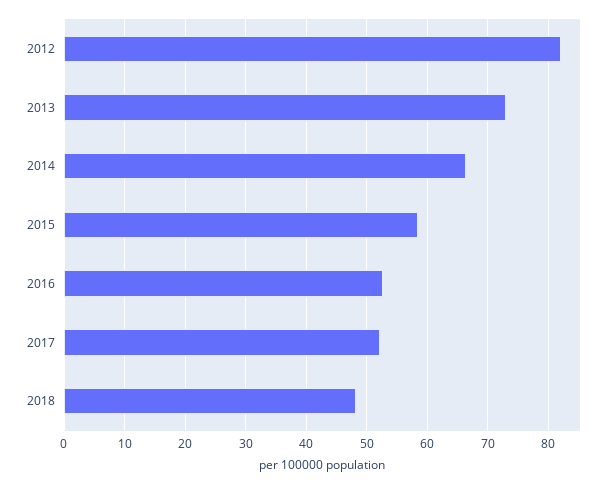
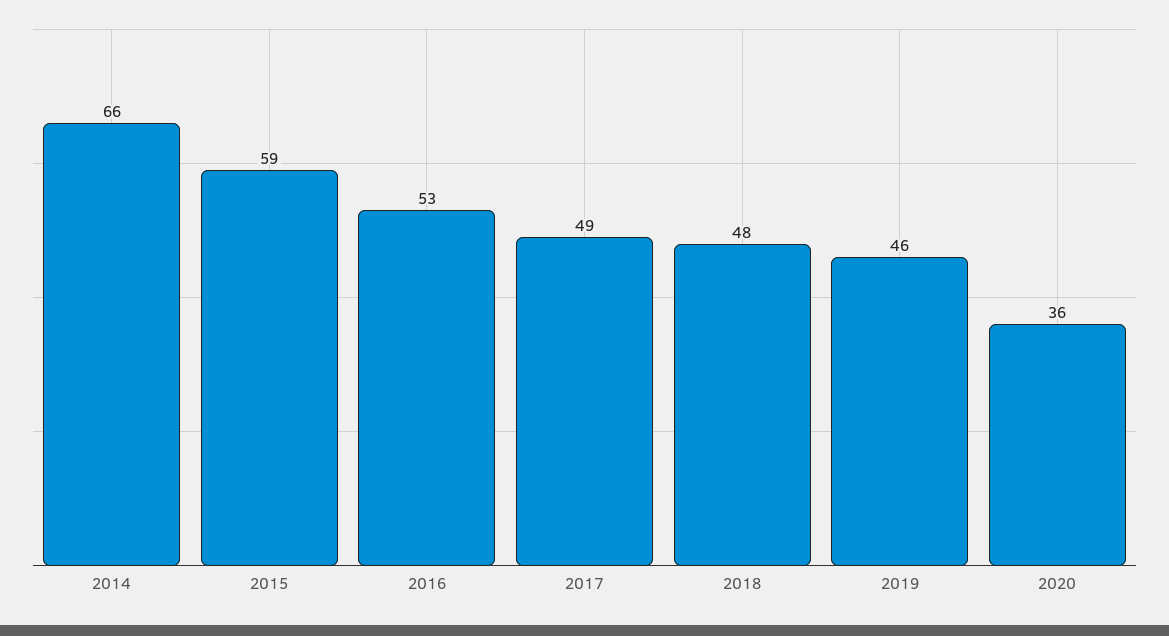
2012: 82 -> none
2013: 73 -> none
2017: 52 -> 49
2019: none -> 46
2020: none -> 36

